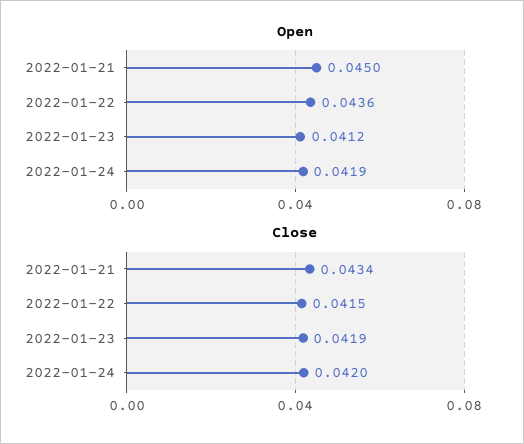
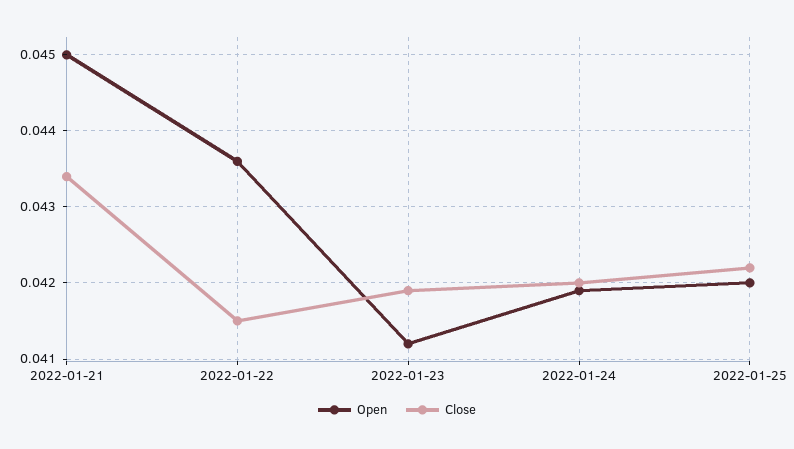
Open, 2022-01-25: none -> 0.042
Close, 2022-01-25: none -> 0.0422

